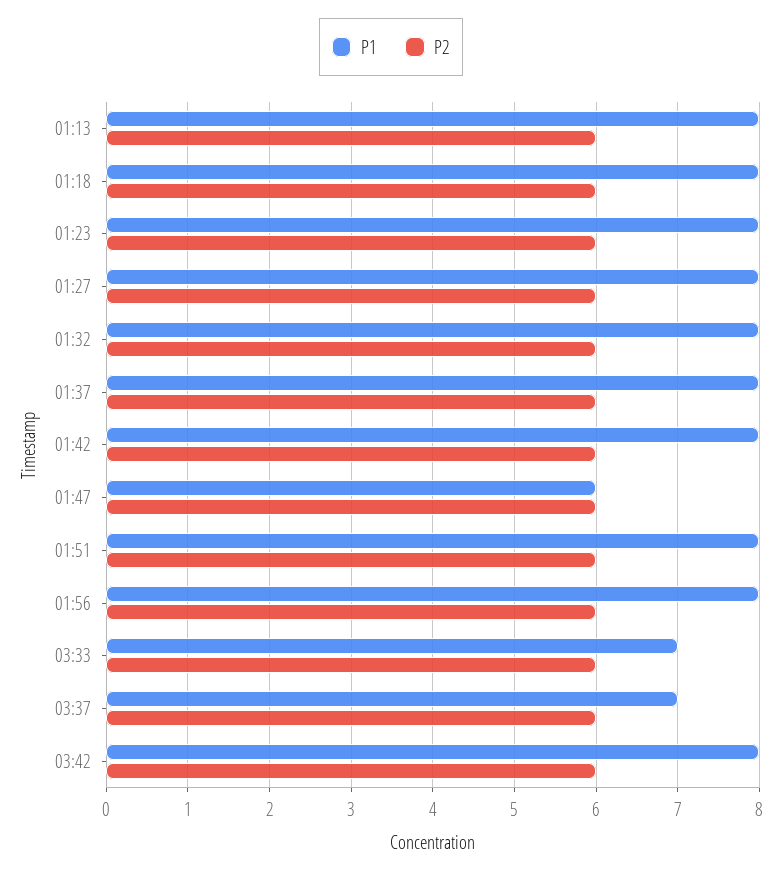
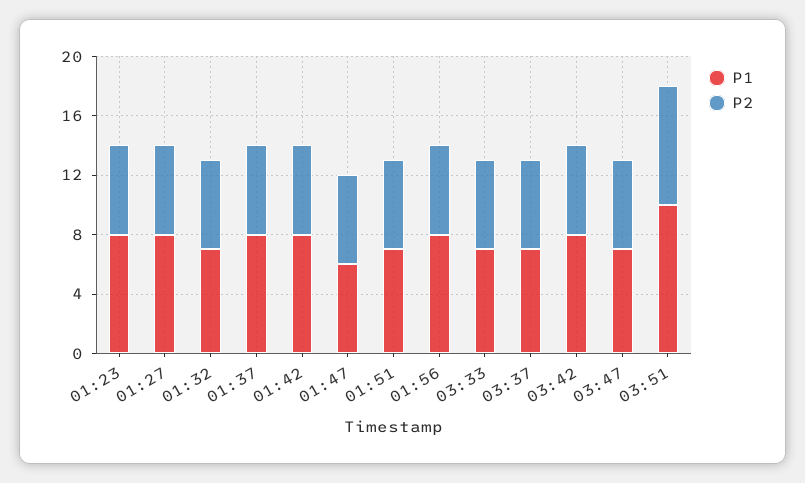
P1, 01:13: 8 -> none
P2, 01:13: 6 -> none
P1, 01:18: 8 -> none
P2, 01:18: 6 -> none
P1, 01:32: 8 -> 7
P1, 01:51: 8 -> 7
P1, 03:47: none -> 7
P2, 03:47: none -> 6
P1, 03:51: none -> 10
P2, 03:51: none -> 8

